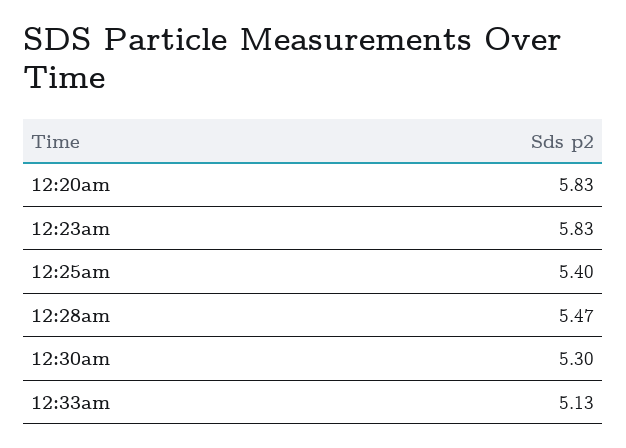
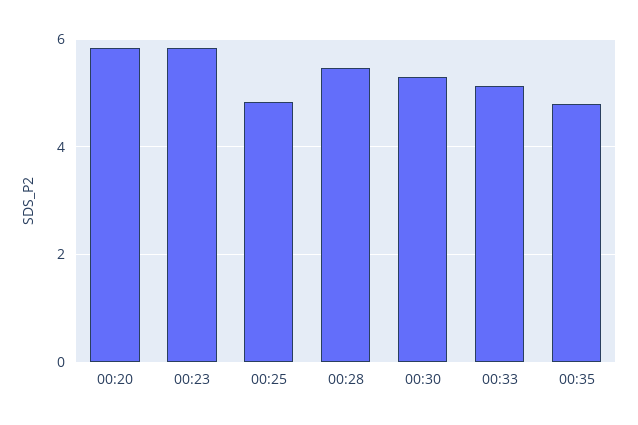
12:25am: 5.4 -> 4.8
00:35: none -> 4.8

